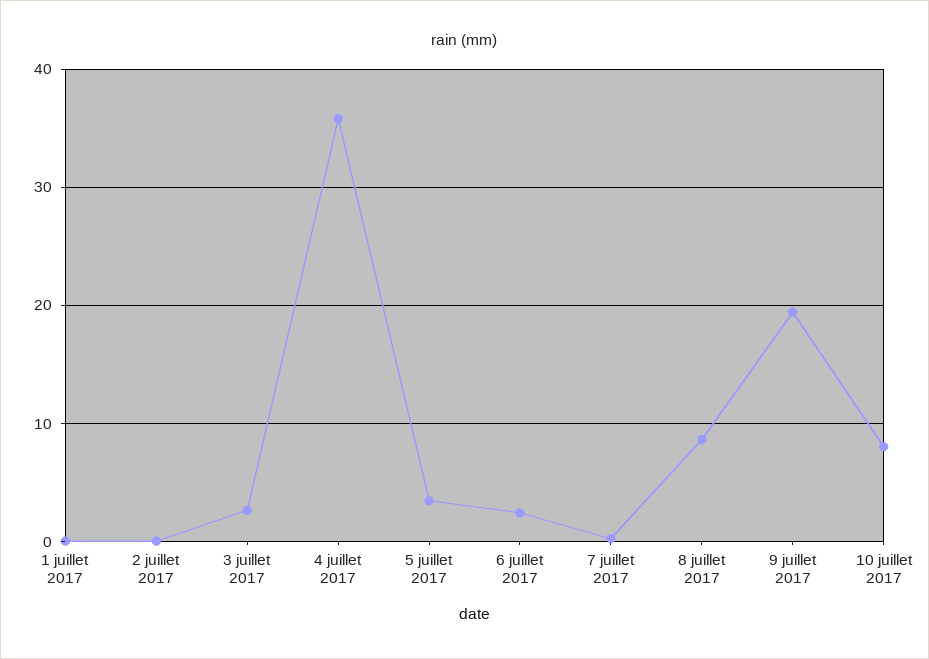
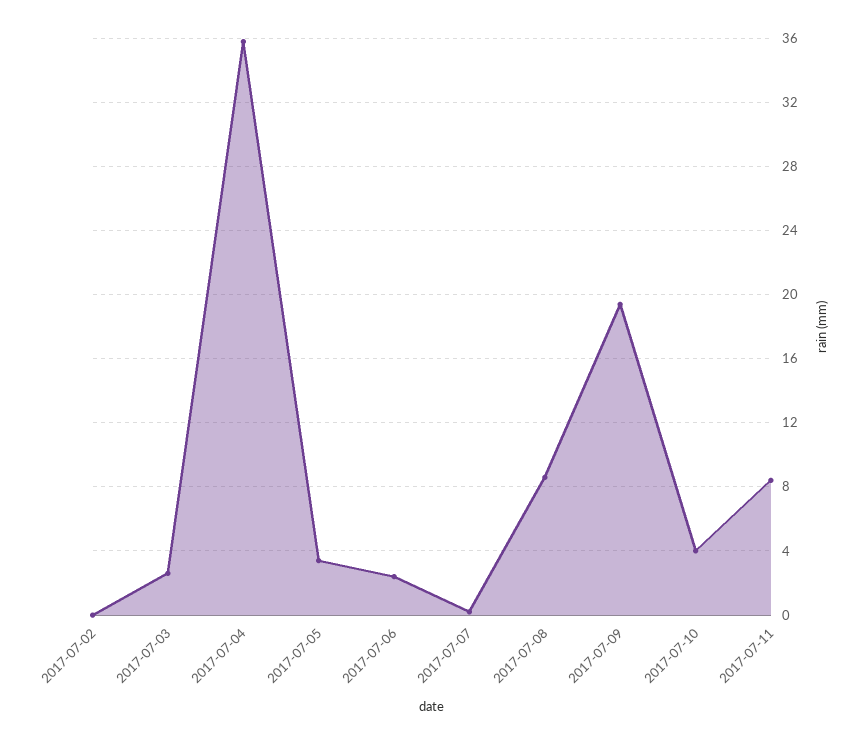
1 juillet 2017: 0 -> none
10 juillet 2017: 8 -> 4
2017-07-11: none -> 8.5

